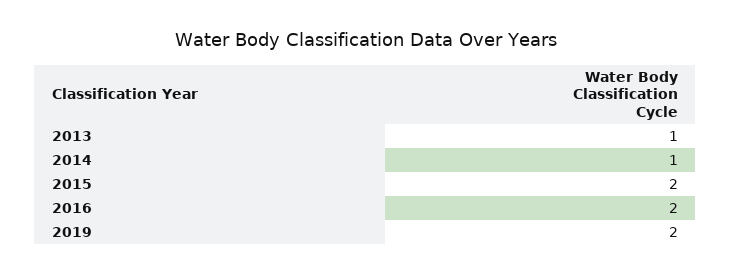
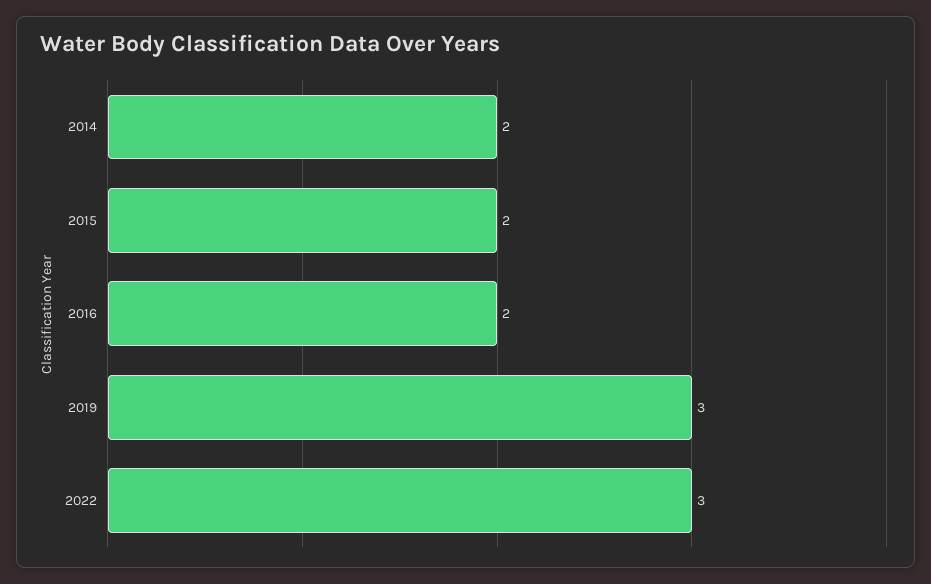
2013: 1 -> none
2014: 1 -> 2
2019: 2 -> 3
2022: none -> 3

